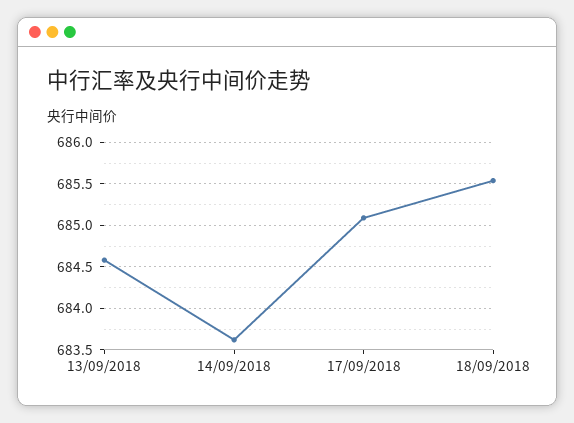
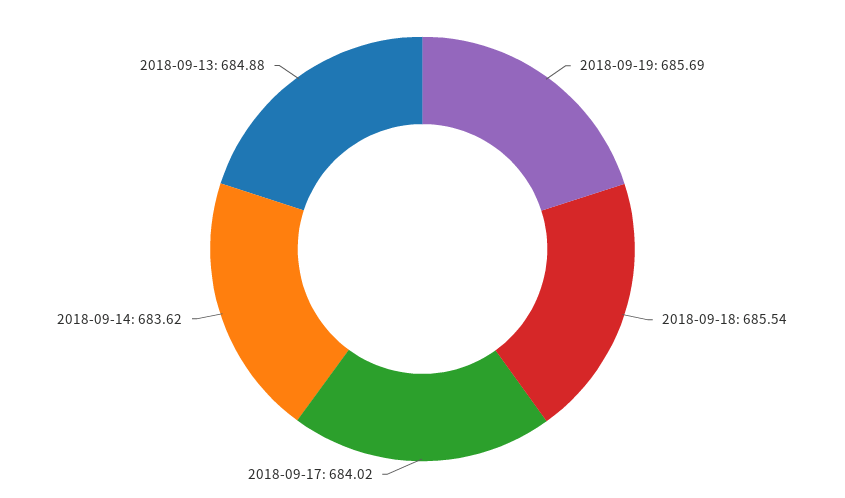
13/09/2018: 684.6 -> 684.88
17/09/2018: 685.1 -> 684.02
2018-09-19: none -> 685.69

